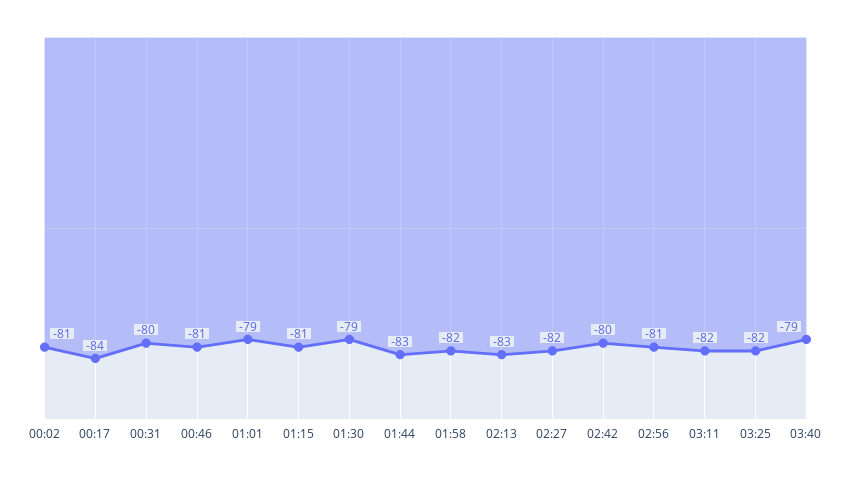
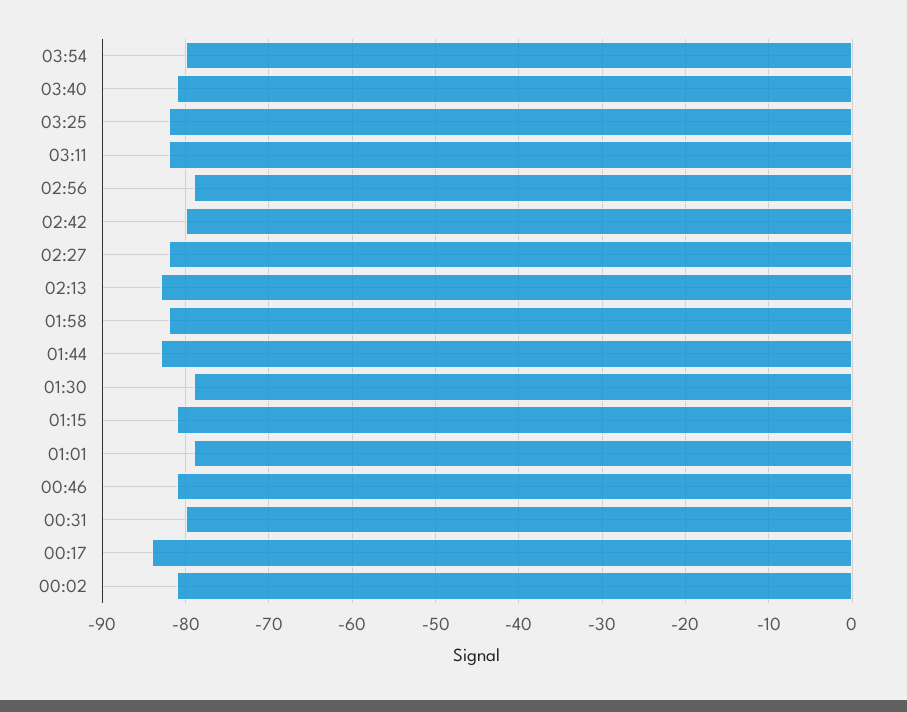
02:56: -81 -> -79
03:40: -79 -> -81
03:54: none -> -80

